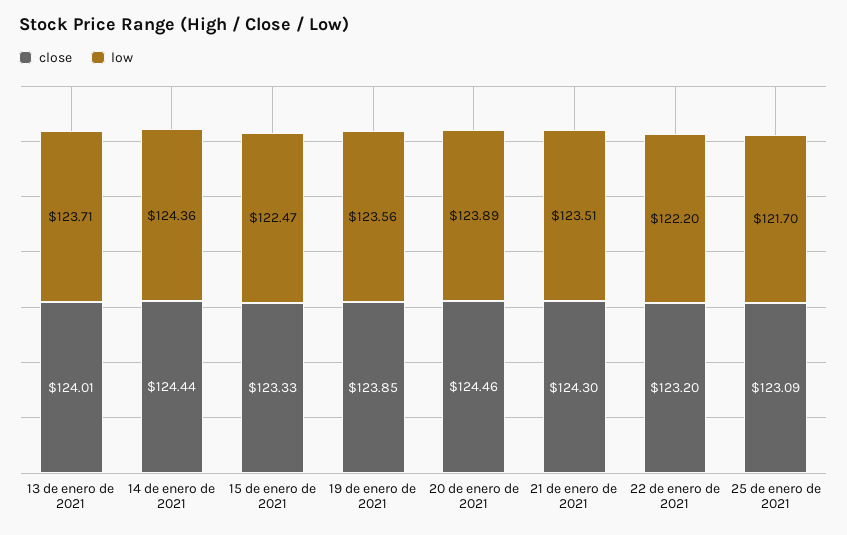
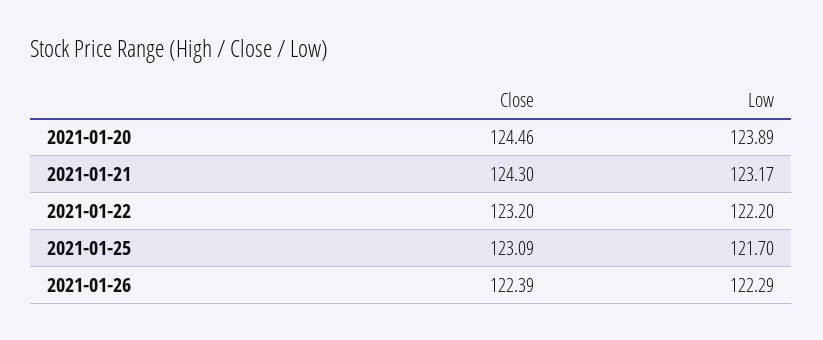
close, 13 de enero de 2021: 124.01 -> none
low, 13 de enero de 2021: 123.71 -> none
close, 14 de enero de 2021: 124.44 -> none
low, 14 de enero de 2021: 124.36 -> none
close, 15 de enero de 2021: 123.33 -> none
low, 15 de enero de 2021: 122.47 -> none
close, 19 de enero de 2021: 123.85 -> none
low, 19 de enero de 2021: 123.56 -> none
low, 21 de enero de 2021: 123.51 -> 123.17
close, 2021-01-26: none -> 122.39
low, 2021-01-26: none -> 122.29

